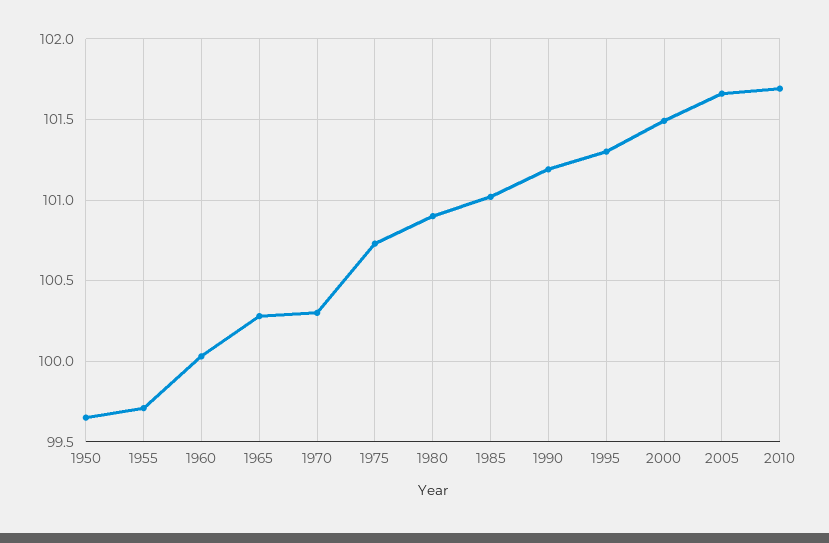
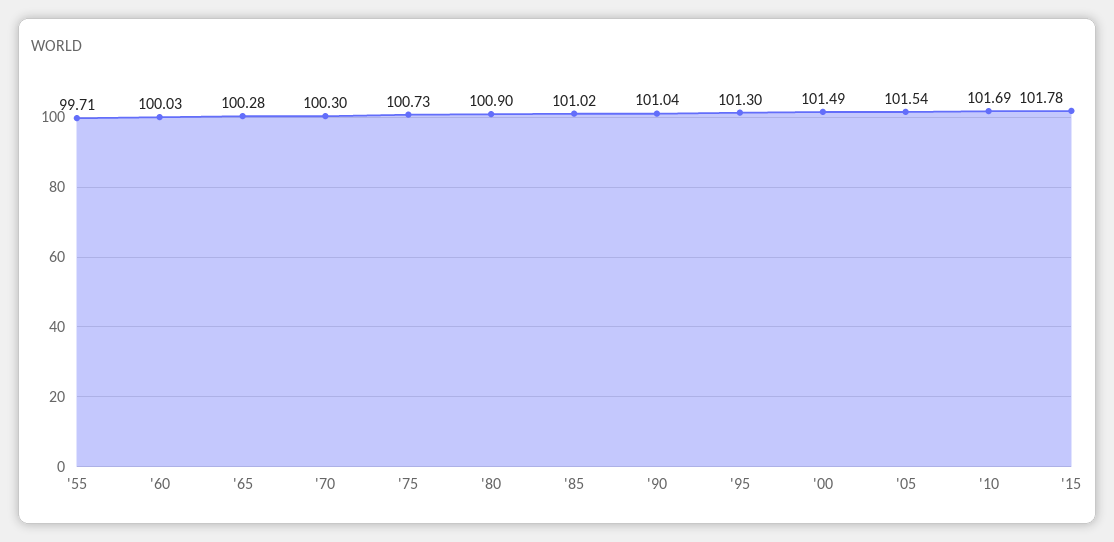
1950: 99.65 -> none
1990: 101.2 -> 101.04
2005: 101.65 -> 101.54
'15: none -> 101.78

